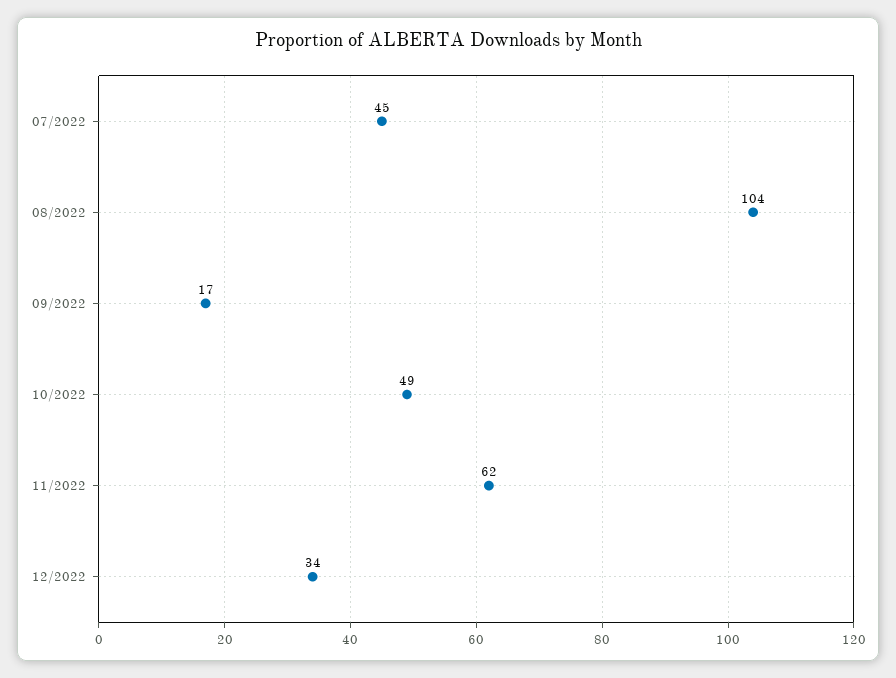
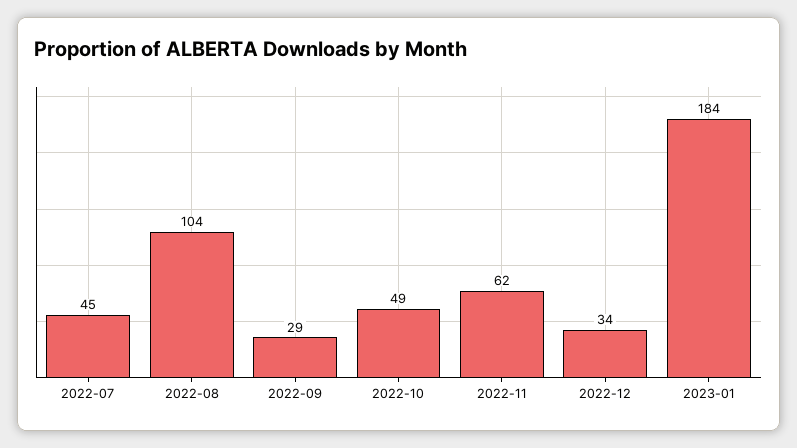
09/2022: 17 -> 29
2023-01: none -> 184

